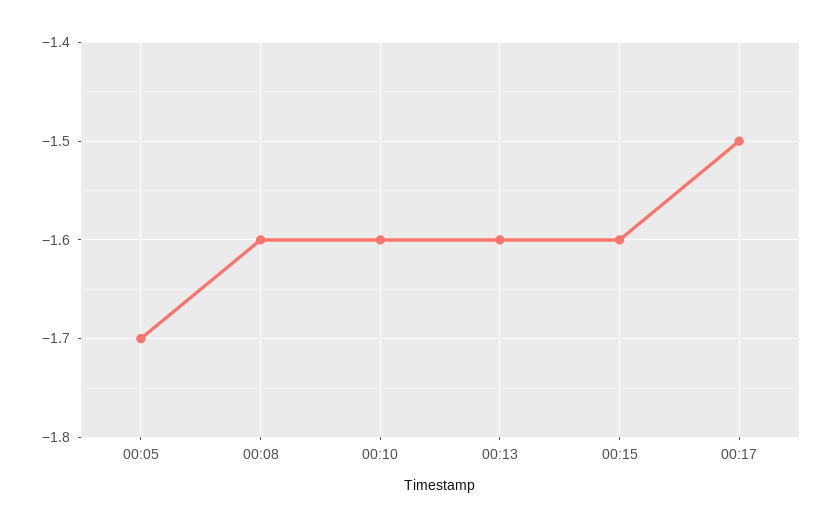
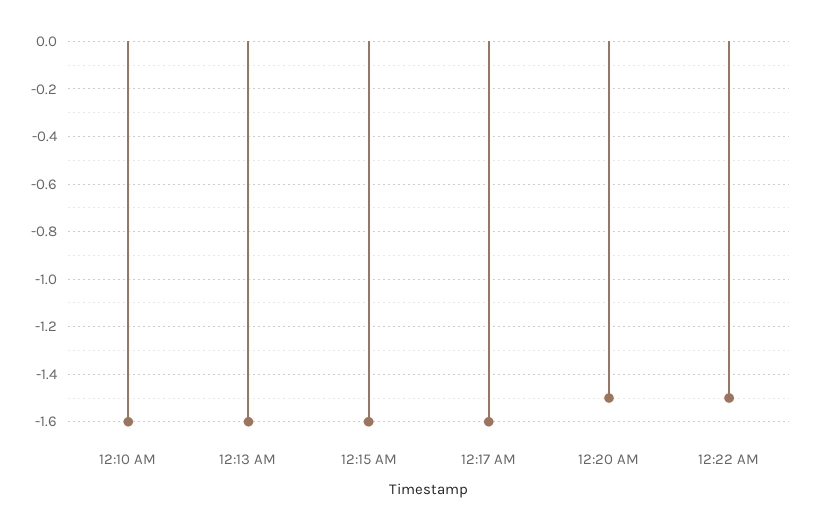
00:05: -1.7 -> none
00:08: -1.6 -> none
00:17: -1.5 -> -1.6
12:20 AM: none -> -1.5
12:22 AM: none -> -1.5

